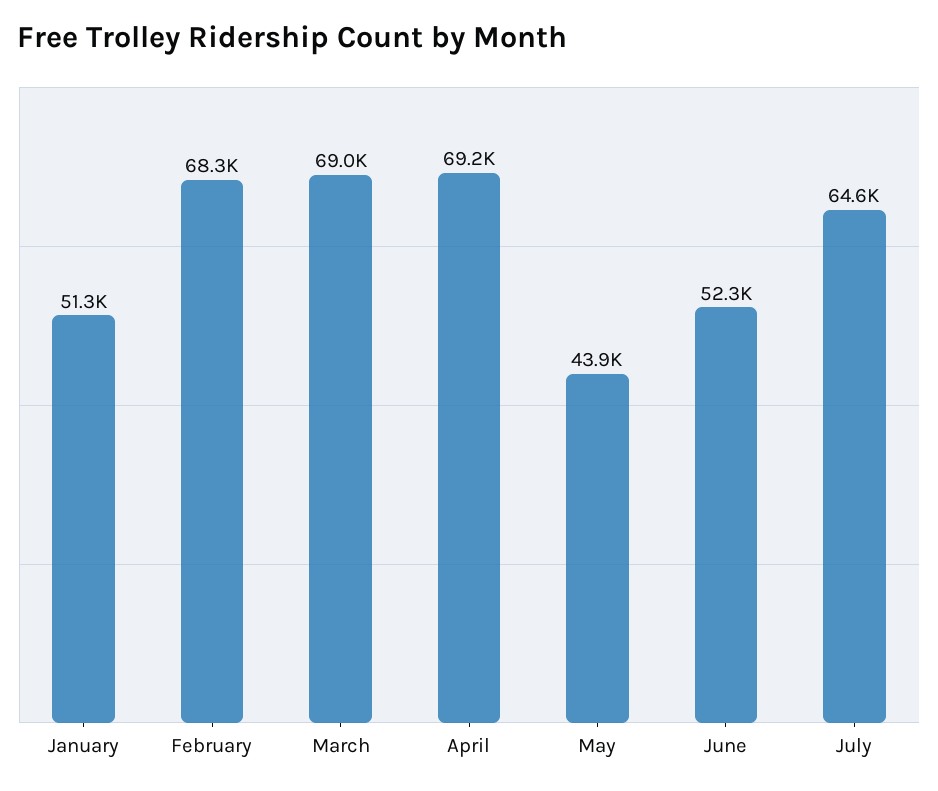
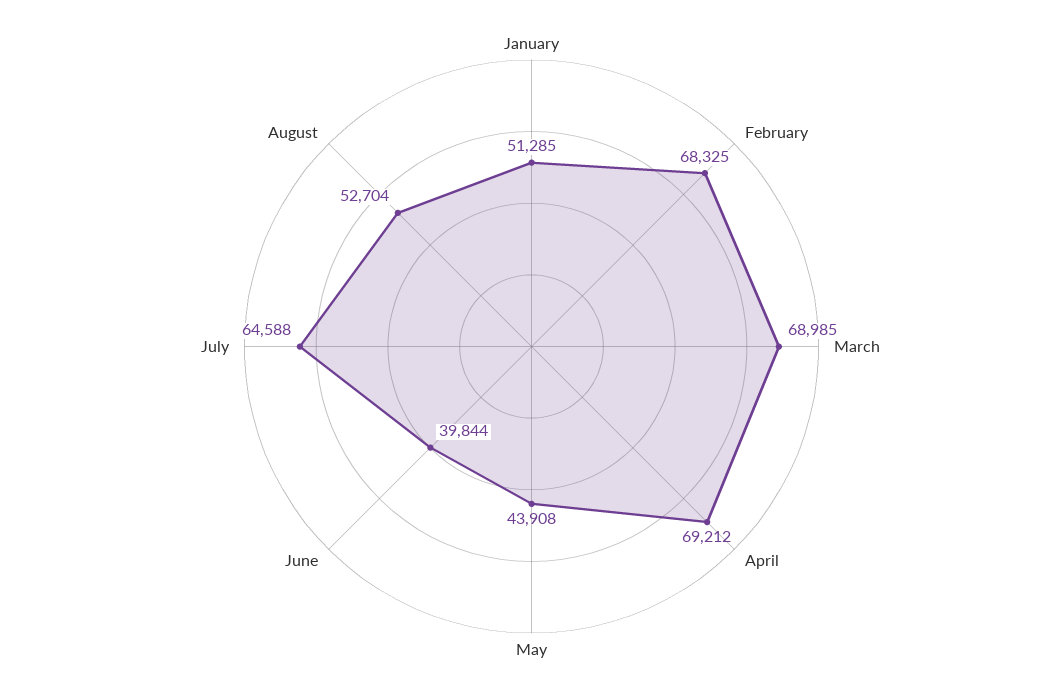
June: 52300 -> 39844
August: none -> 52704

